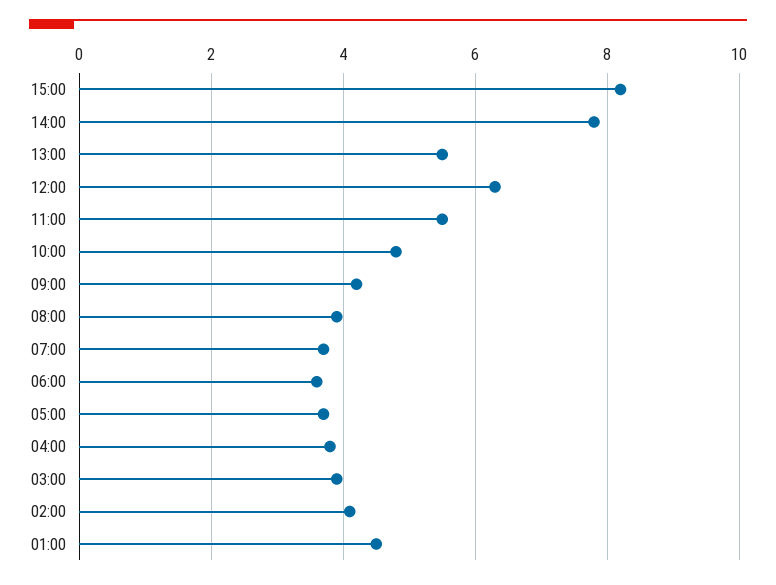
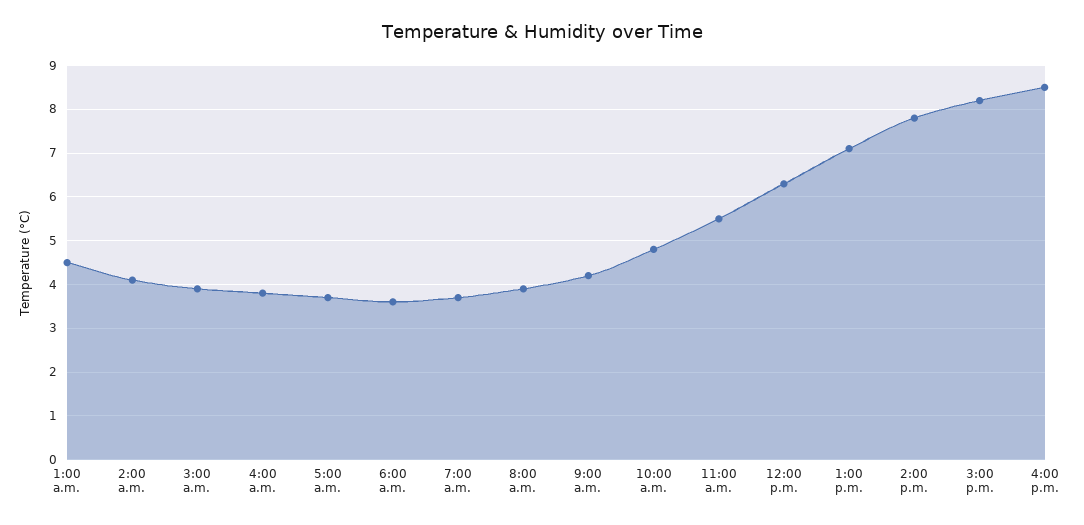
13:00: 5.5 -> 7
4:00 p.m.: none -> 8.5

